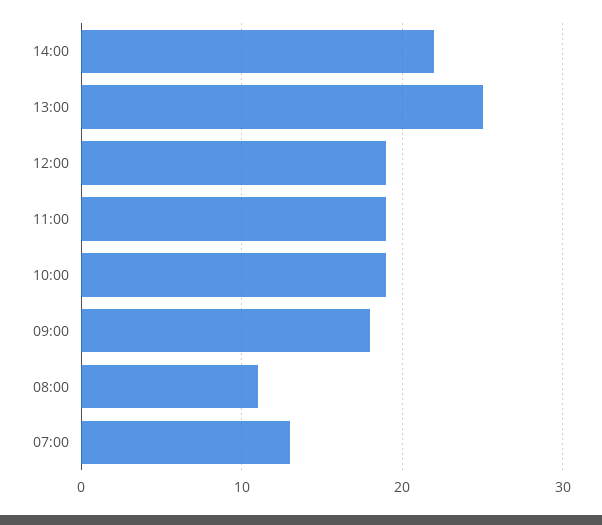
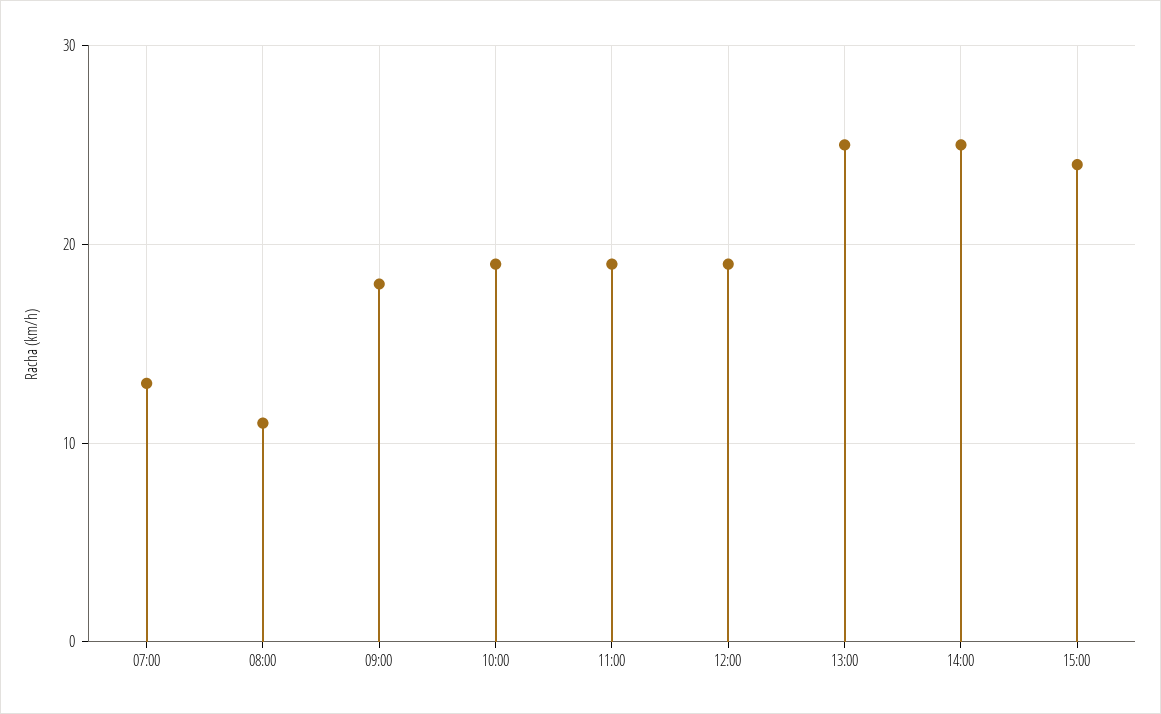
14:00: 22 -> 25
15:00: none -> 24

